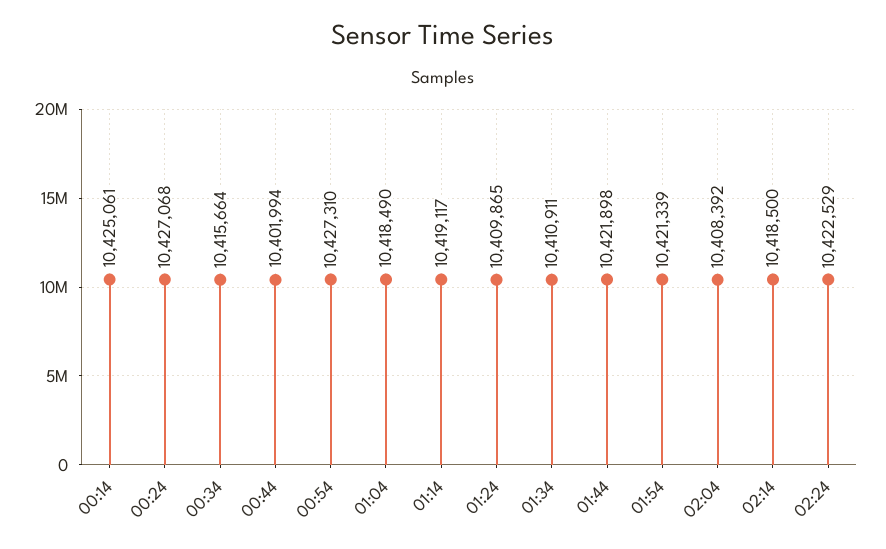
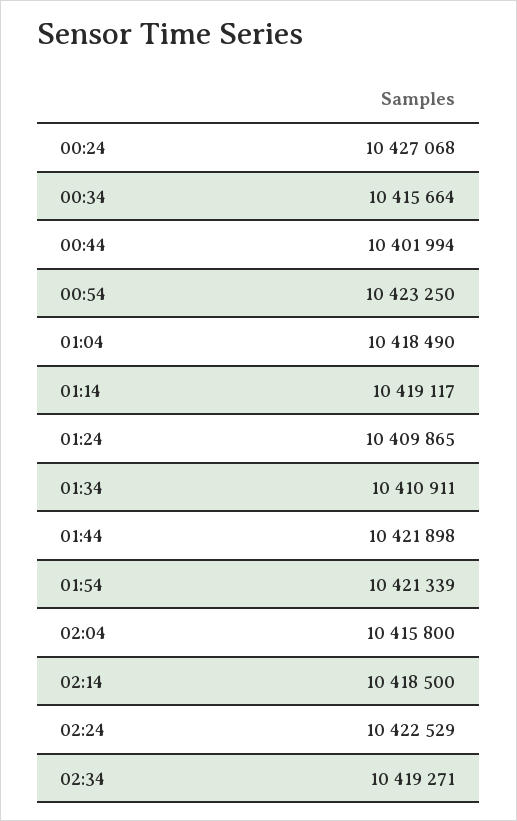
00:14: 10425061 -> none
00:54: 10427310 -> 10423250
02:04: 10408392 -> 10415800
02:34: none -> 10419271

